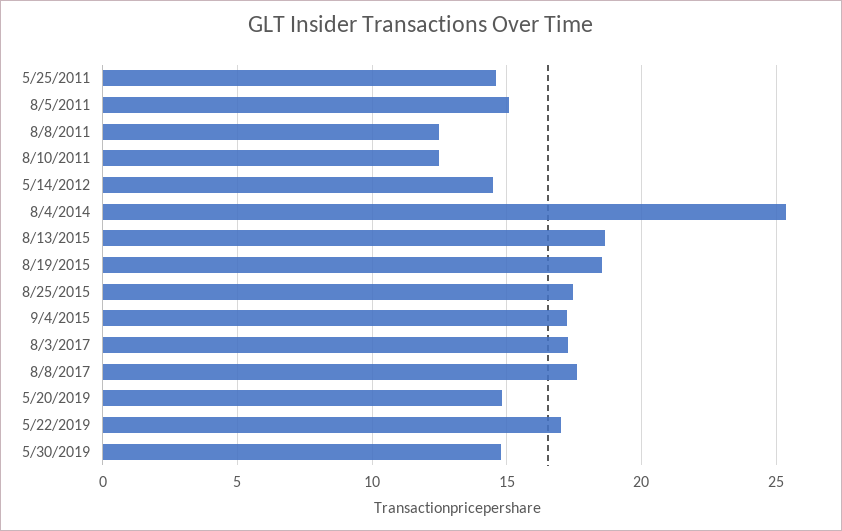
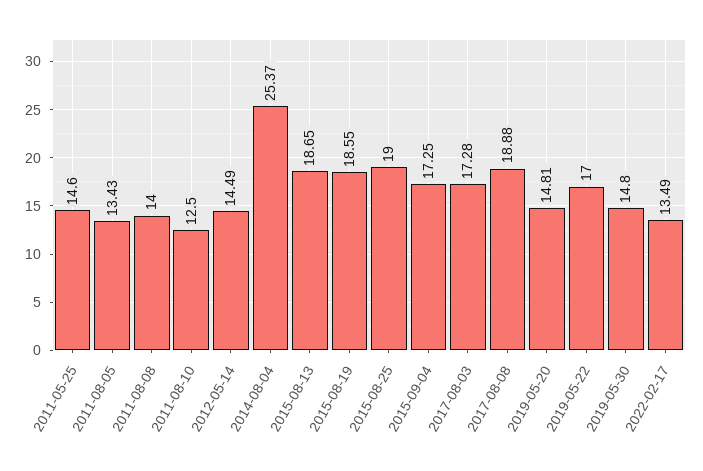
8/5/2011: 15 -> 13.43
8/8/2011: 12.5 -> 14
8/25/2015: 17.5 -> 19
8/8/2017: 17.5 -> 18.88
2022-02-17: none -> 13.49

